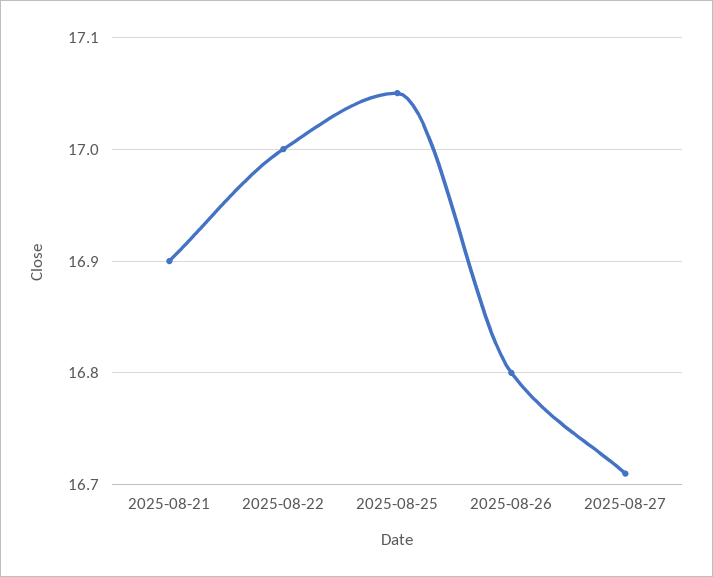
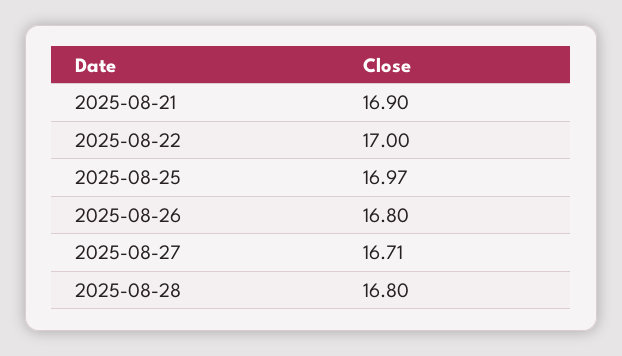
2025-08-25: 17.05 -> 16.97
2025-08-28: none -> 16.8

